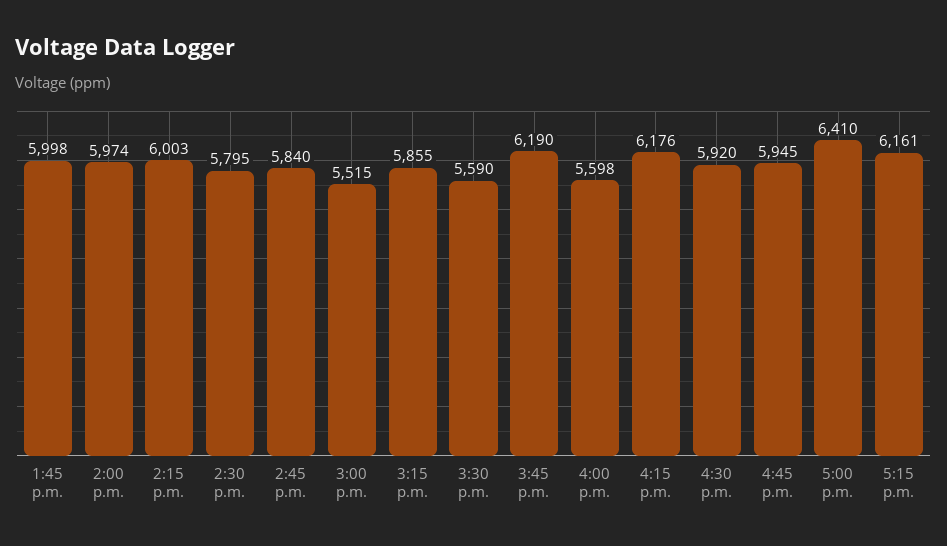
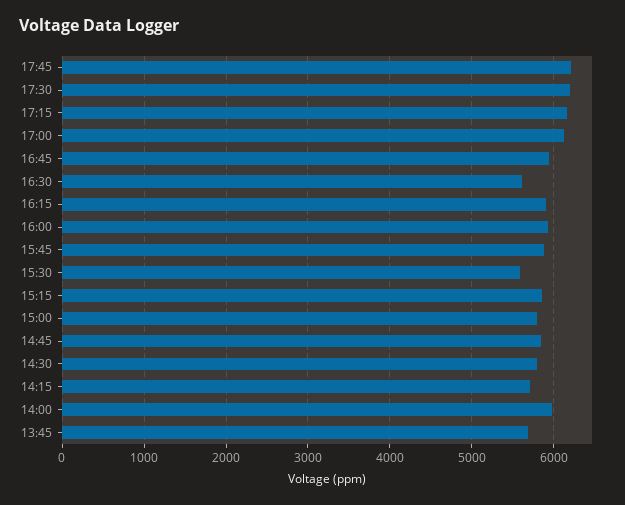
1:45 p.m.: 5998 -> 5700
2:15 p.m.: 6003 -> 5700
3:00 p.m.: 5515 -> 5800
3:45 p.m.: 6190 -> 5900
4:00 p.m.: 5598 -> 5900
4:15 p.m.: 6176 -> 5900
4:30 p.m.: 5920 -> 5600
5:00 p.m.: 6410 -> 6100
17:45: none -> 6200
17:30: none -> 6200

